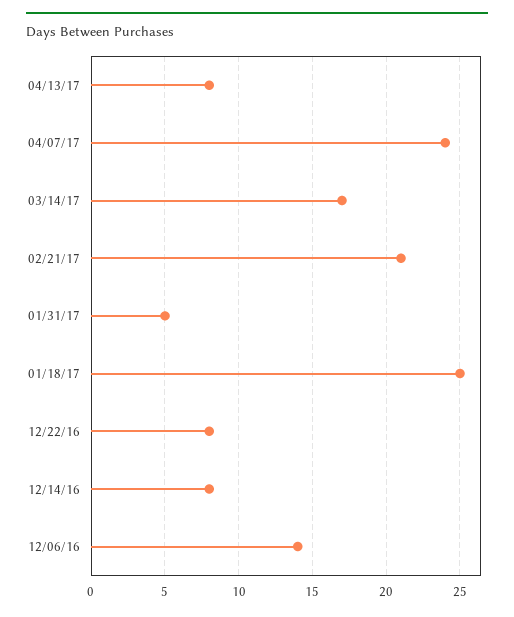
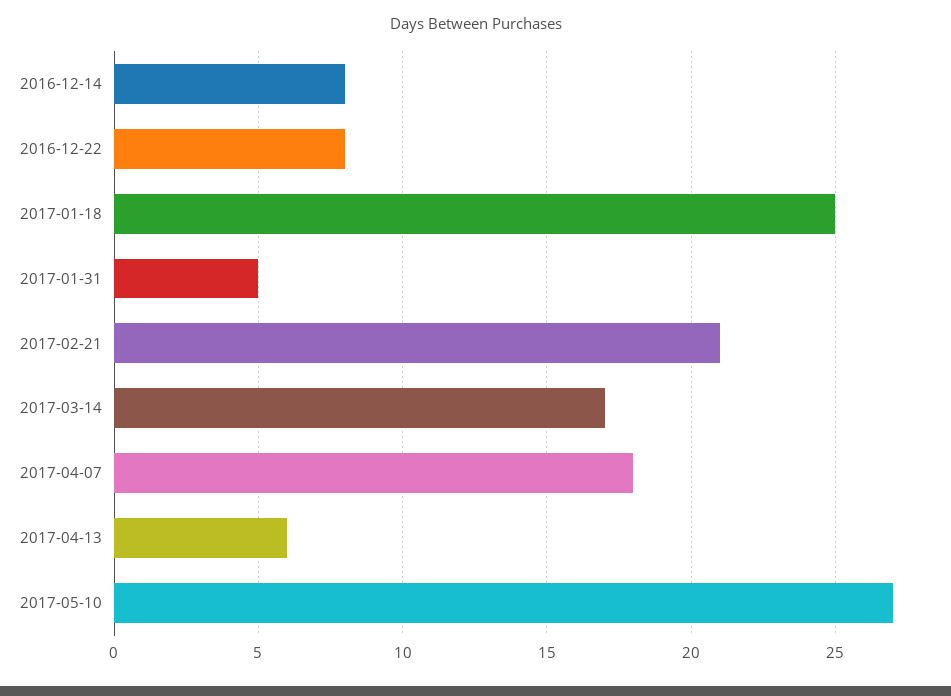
04/13/17: 8 -> 6
04/07/17: 24 -> 18
12/06/16: 14 -> none
2017-05-10: none -> 27

